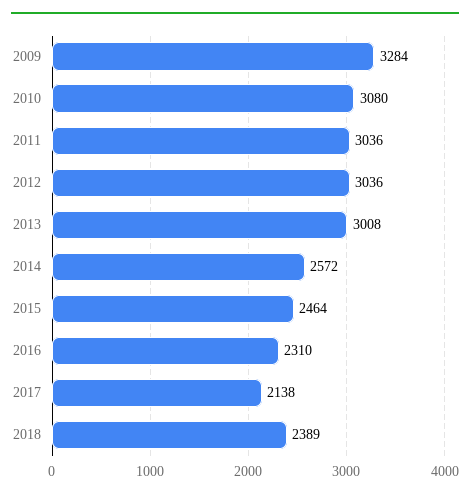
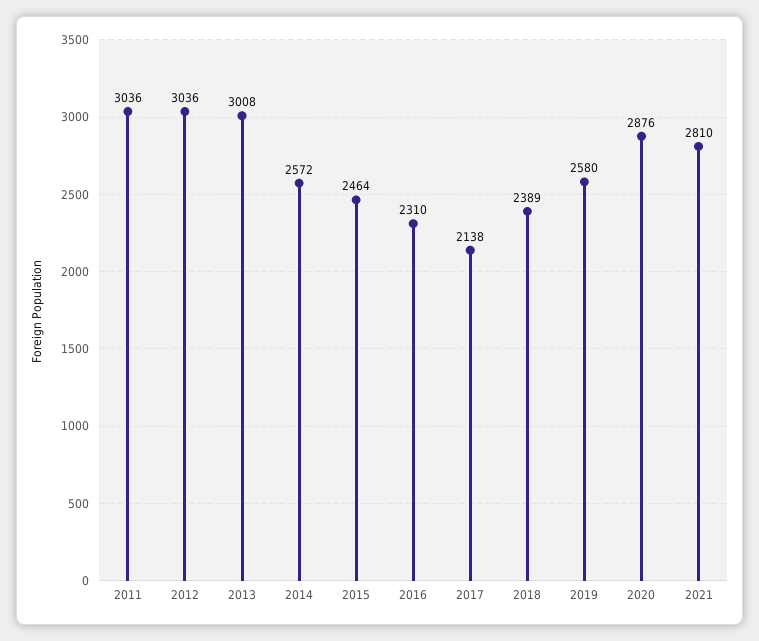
2009: 3284 -> none
2010: 3080 -> none
2019: none -> 2580
2020: none -> 2876
2021: none -> 2810

